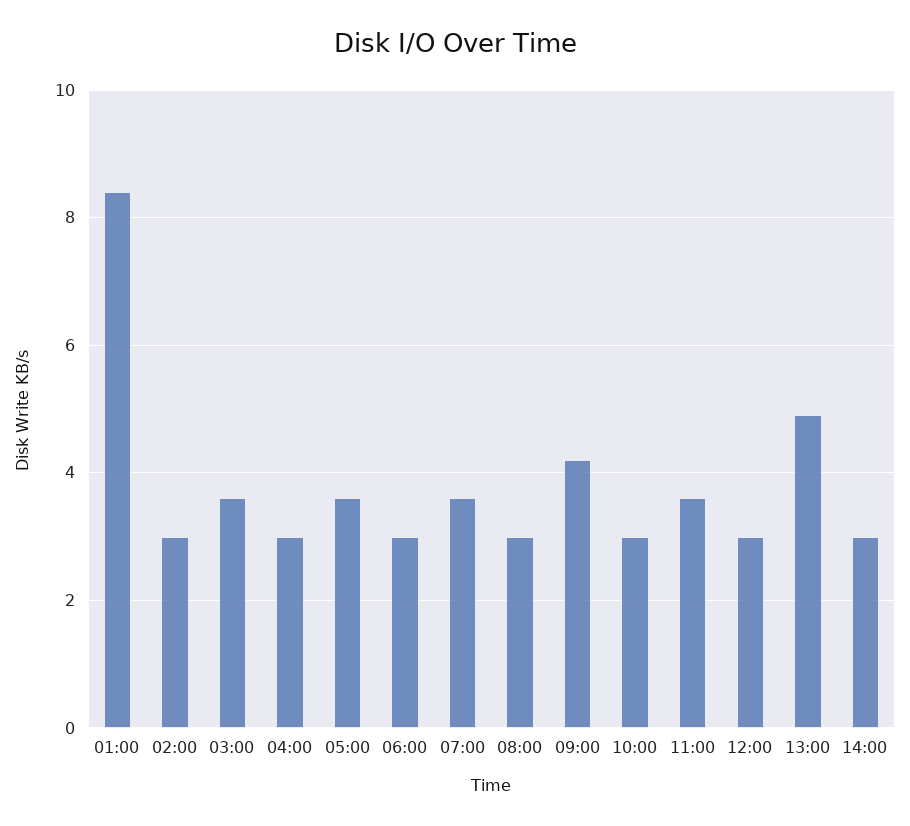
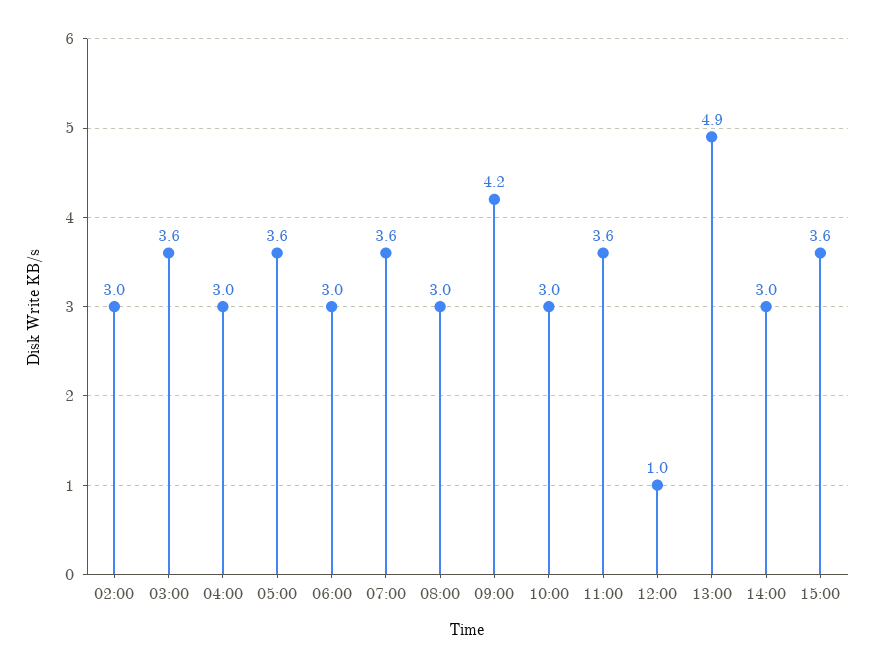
01:00: 8.5 -> none
12:00: 3 -> 1
15:00: none -> 3.6

